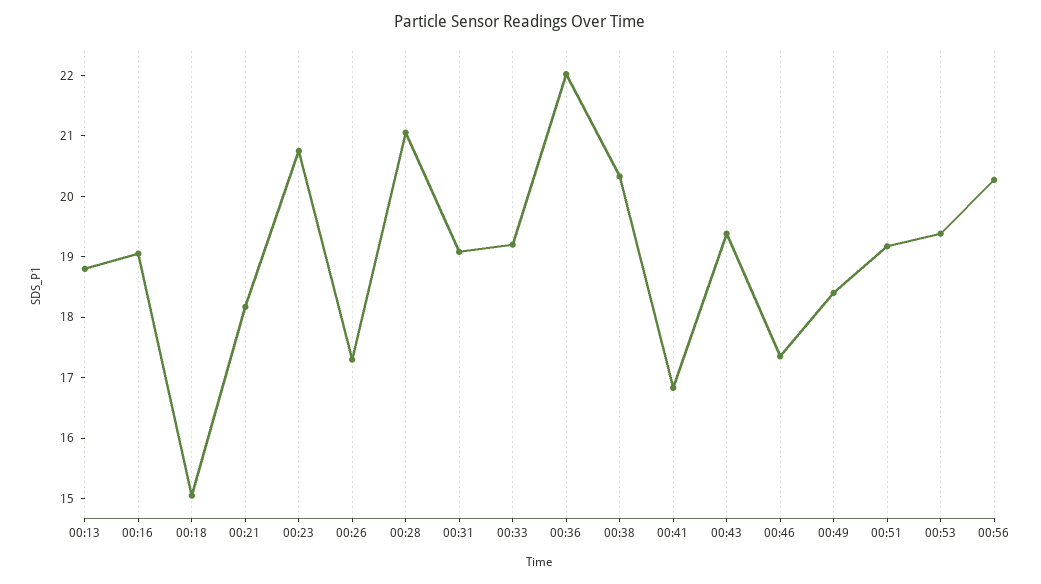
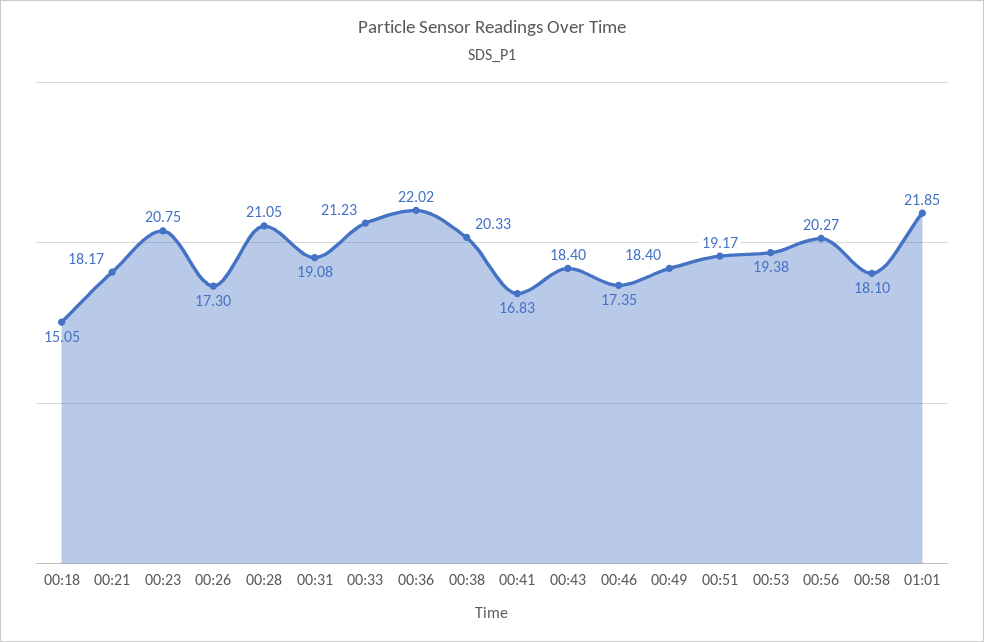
00:13: 18.8 -> none
00:16: 19 -> none
00:33: 19.2 -> 21.23
00:43: 19.4 -> 18.4
00:58: none -> 18.1
01:01: none -> 21.85

